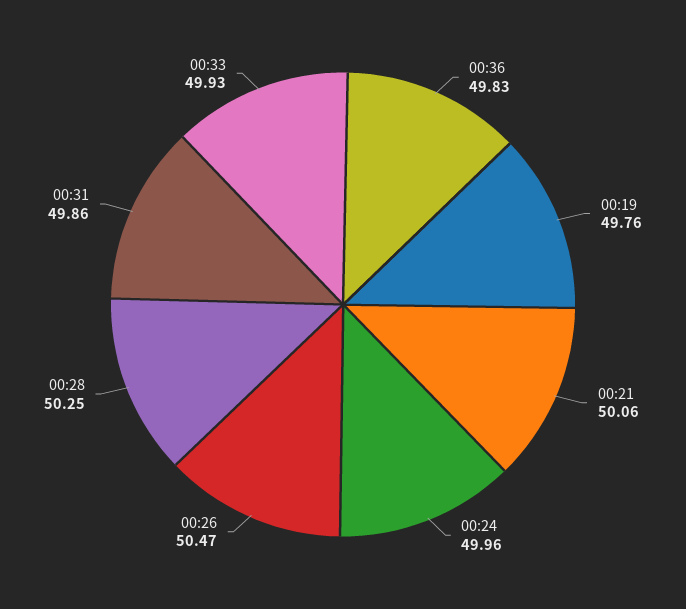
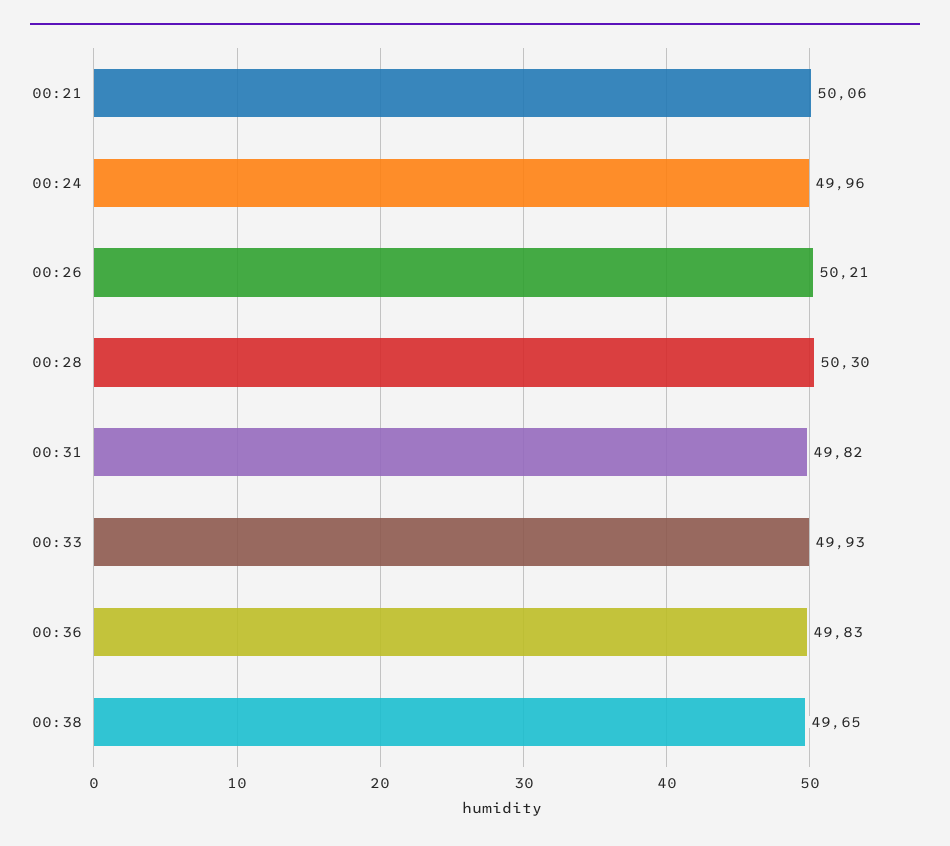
00:19: 49.76 -> none
00:26: 50.47 -> 50.21
00:28: 50.25 -> 50.3
00:31: 49.86 -> 49.82
00:38: none -> 49.65

